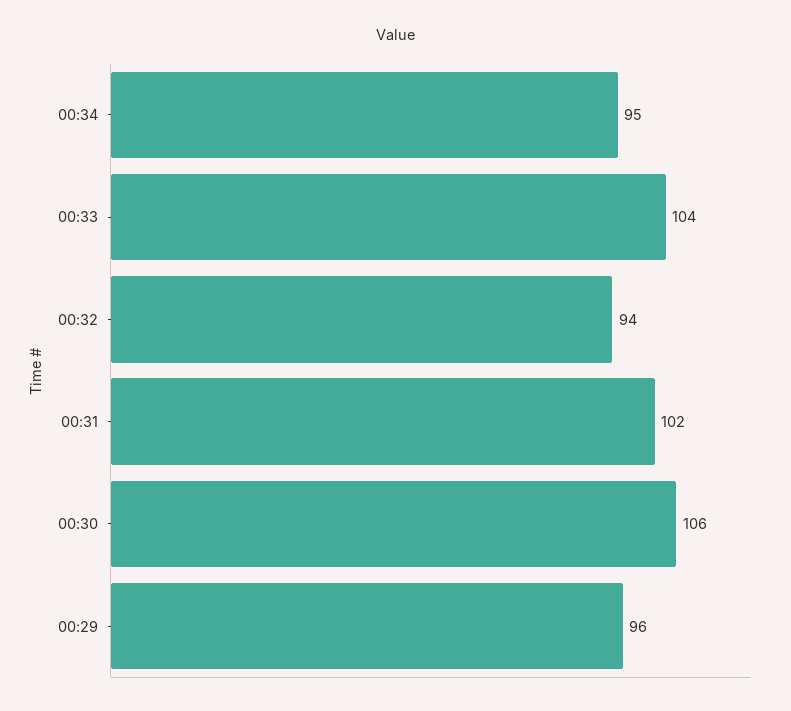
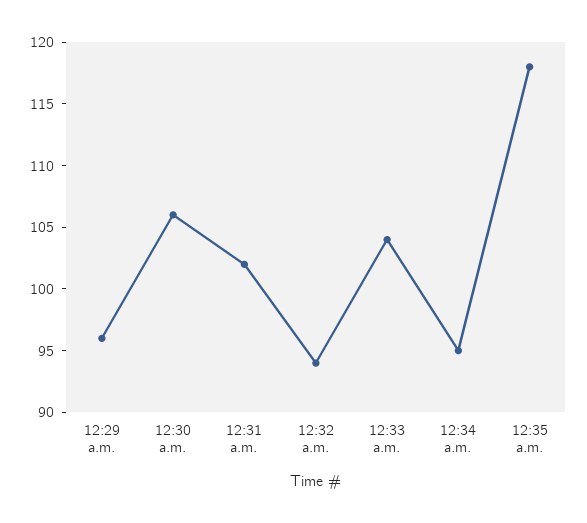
12:35 a.m.: none -> 118

